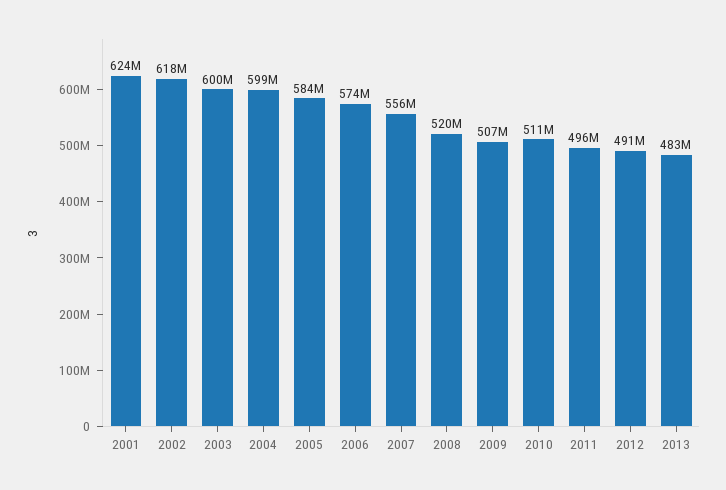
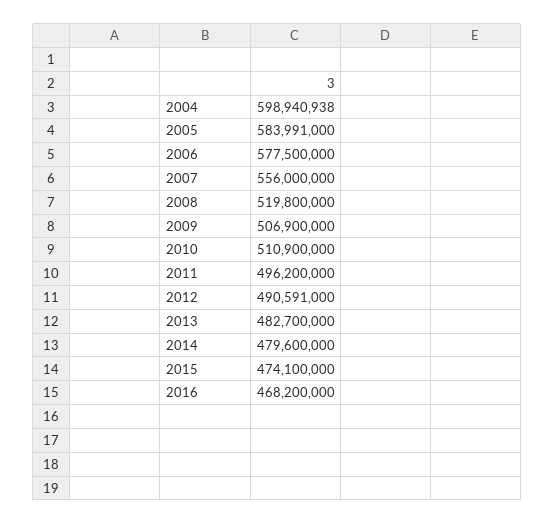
2001: 624000000 -> none
2002: 618000000 -> none
2003: 600000000 -> none
2006: 574000000 -> 577500000
2014: none -> 479600000
2015: none -> 474100000
2016: none -> 468200000

